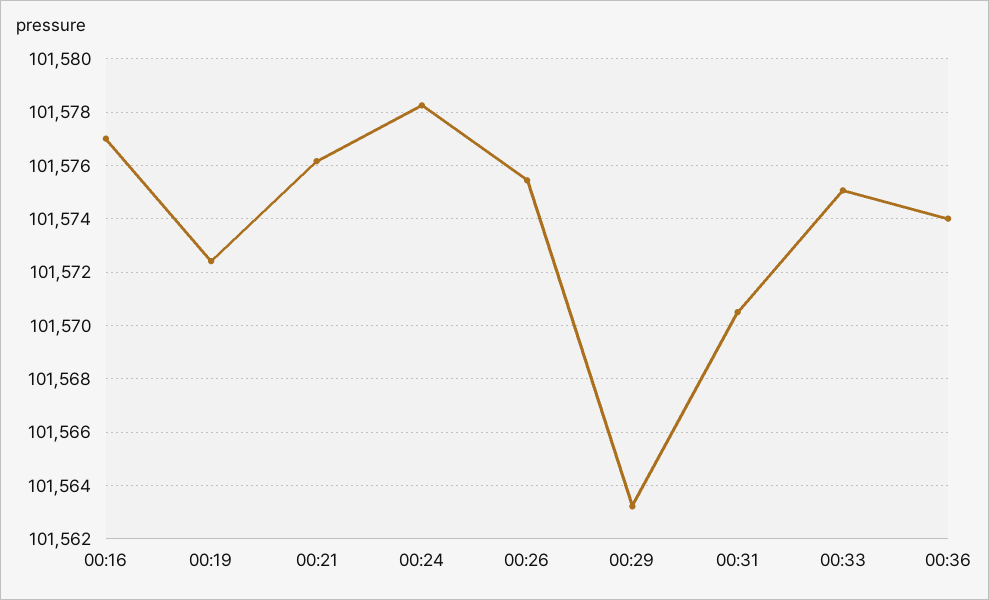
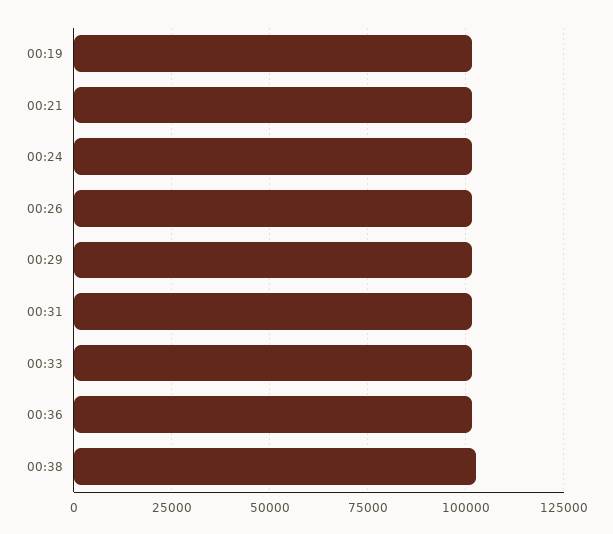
00:16: 101577 -> none
00:38: none -> 102500

